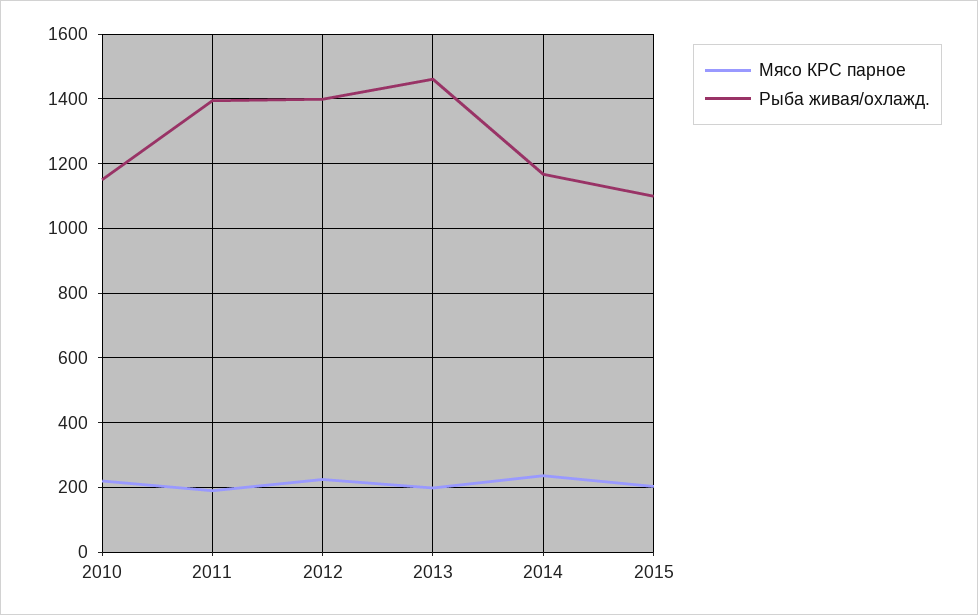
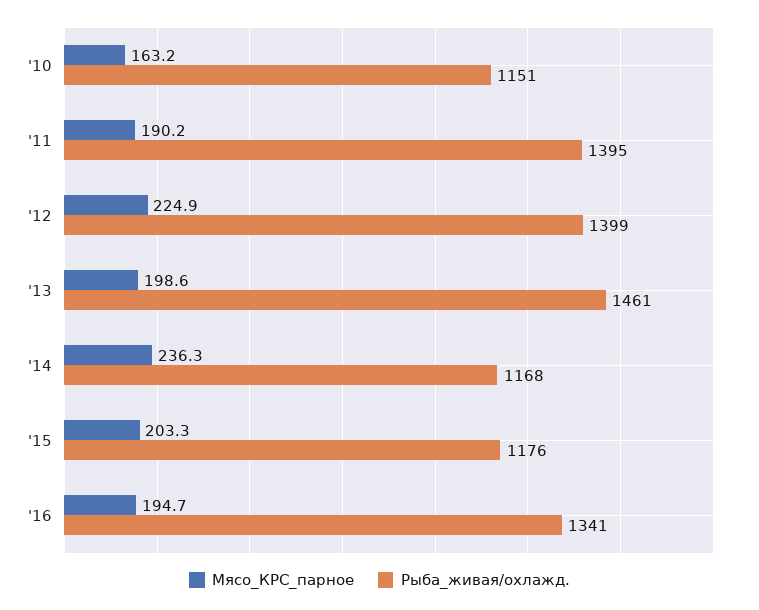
Мясо КРС парное, 2010: 220 -> 163.2
Рыба живая/охлажд., 2015: 1100 -> 1176
Мясо КРС парное, '16: none -> 194.7
Рыба живая/охлажд., '16: none -> 1341

